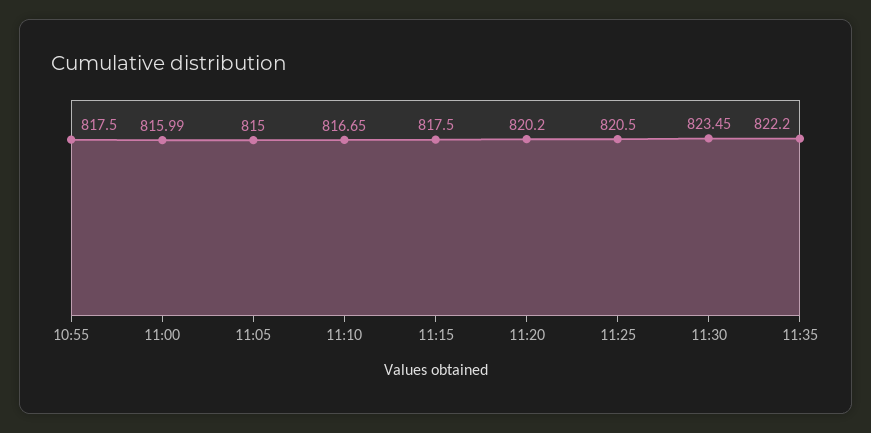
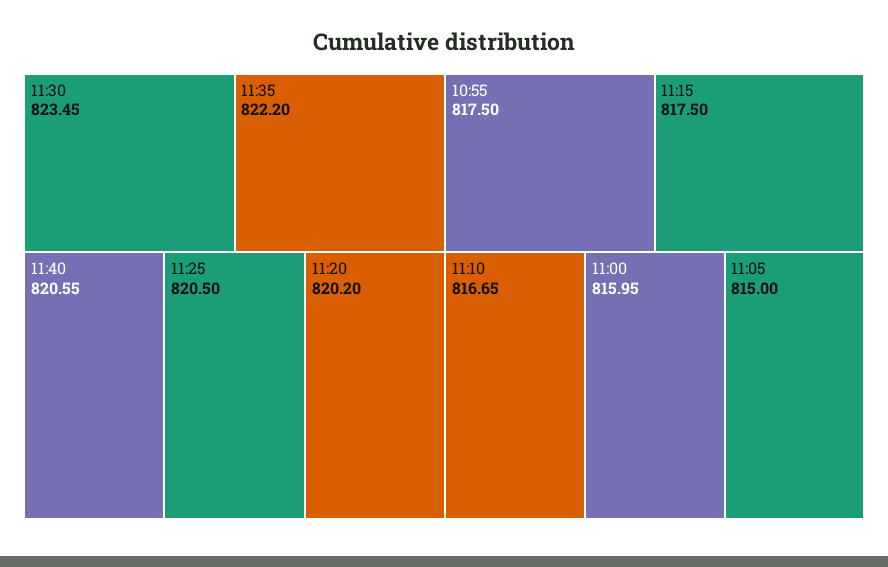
11:00: 815.99 -> 815.95
11:40: none -> 820.55

